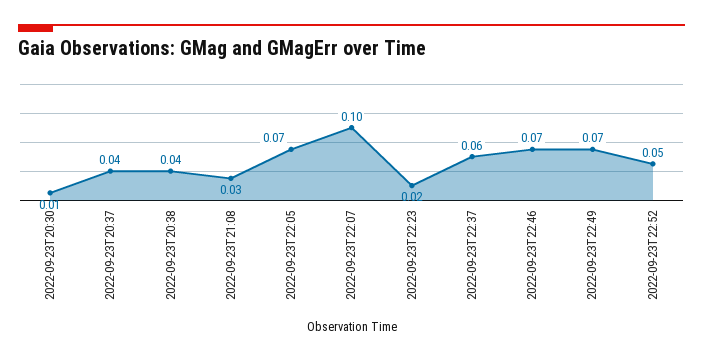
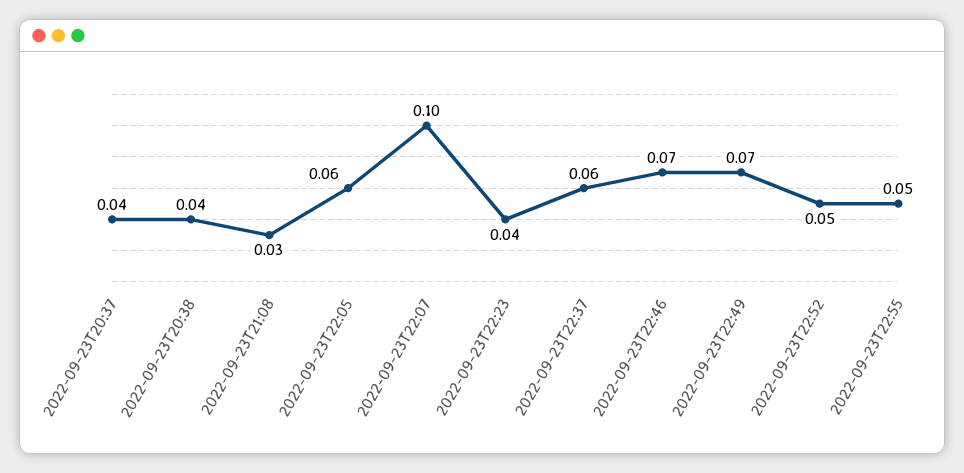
2022-09-23T20:30: 0.01 -> none
2022-09-23T22:05: 0.07 -> 0.06
2022-09-23T22:23: 0.02 -> 0.04
2022-09-23T22:55: none -> 0.05

